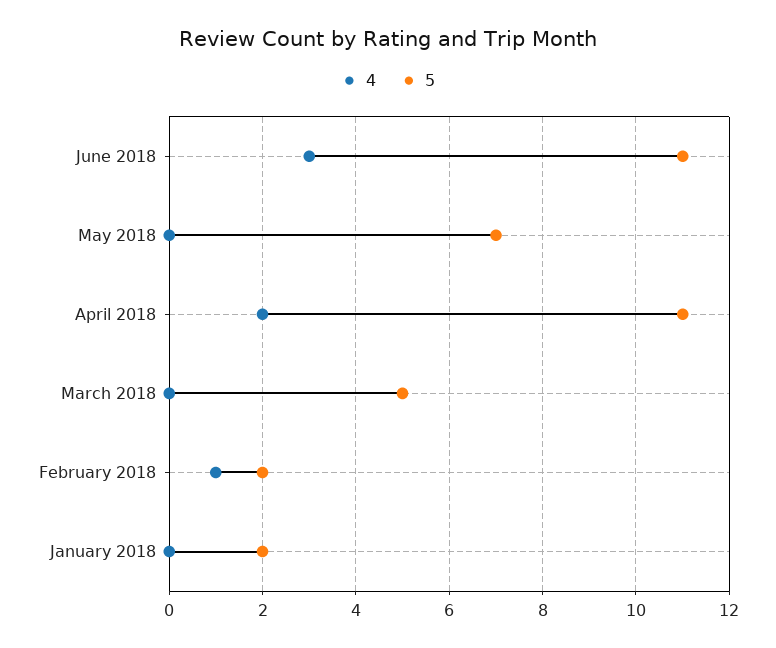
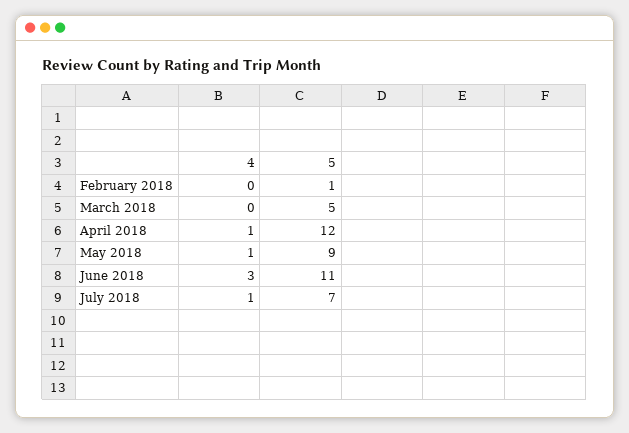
4, May 2018: 0 -> 1
5, May 2018: 7 -> 9
4, April 2018: 2 -> 1
5, April 2018: 11 -> 12
4, February 2018: 1 -> 0
5, February 2018: 2 -> 1
4, January 2018: 0 -> none
5, January 2018: 2 -> none
4, July 2018: none -> 1
5, July 2018: none -> 7

